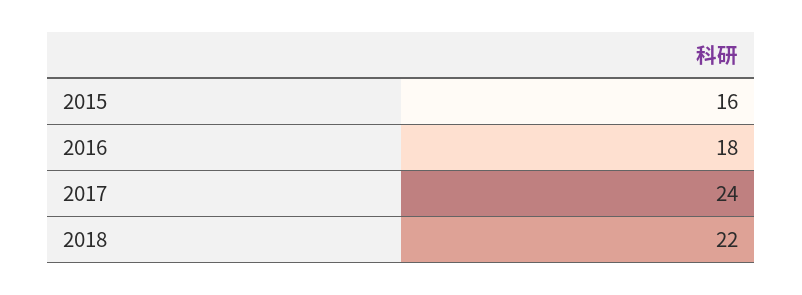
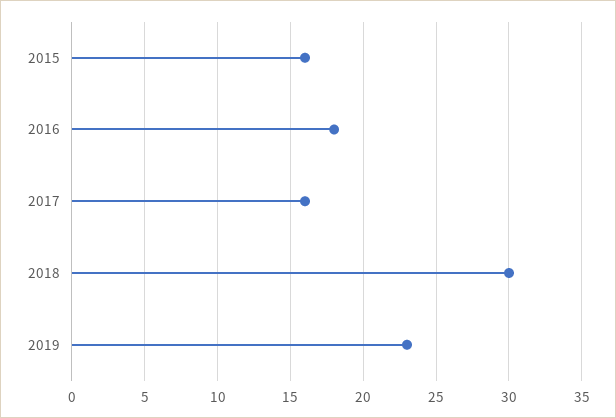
2017: 24 -> 16
2018: 22 -> 30
2019: none -> 23

